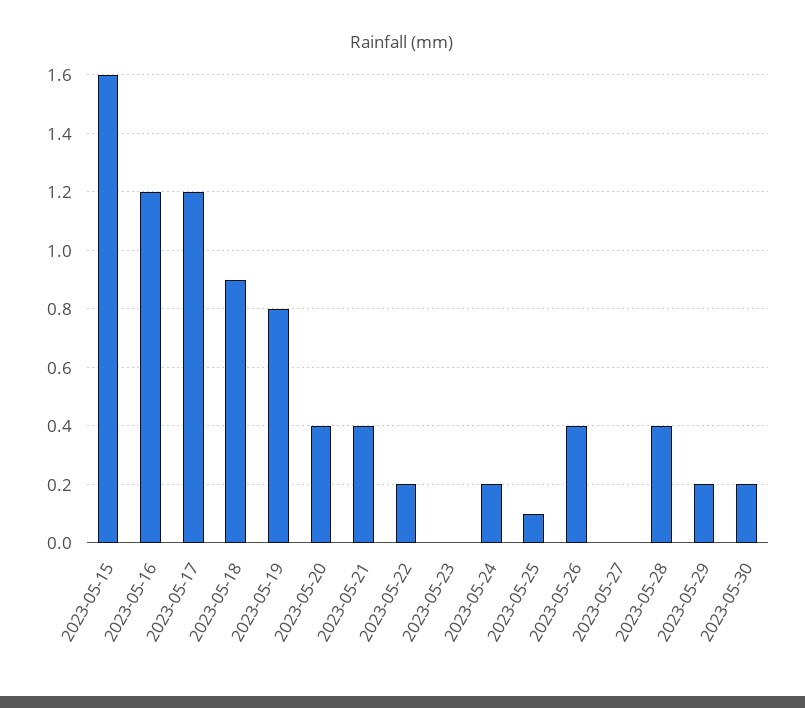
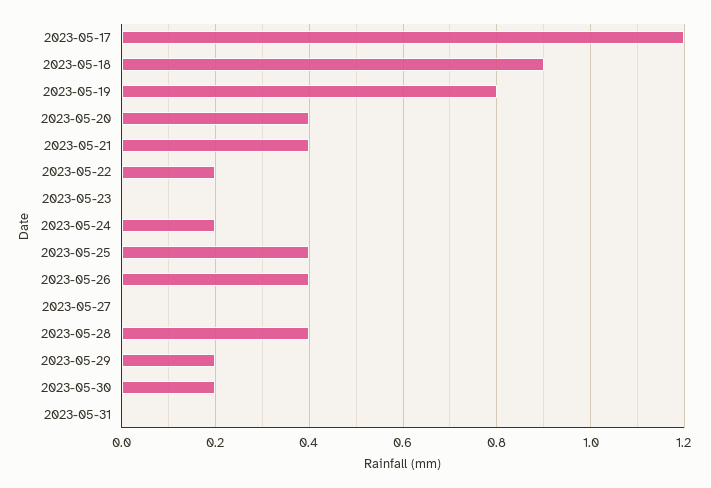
2023-05-15: 1.6 -> none
2023-05-16: 1.2 -> none
2023-05-25: 0.1 -> 0.4
2023-05-31: none -> 0

